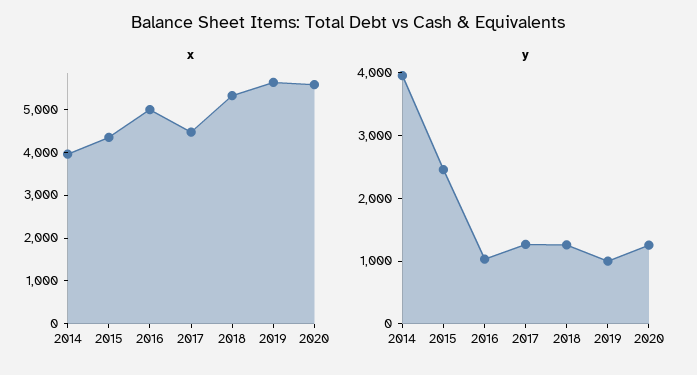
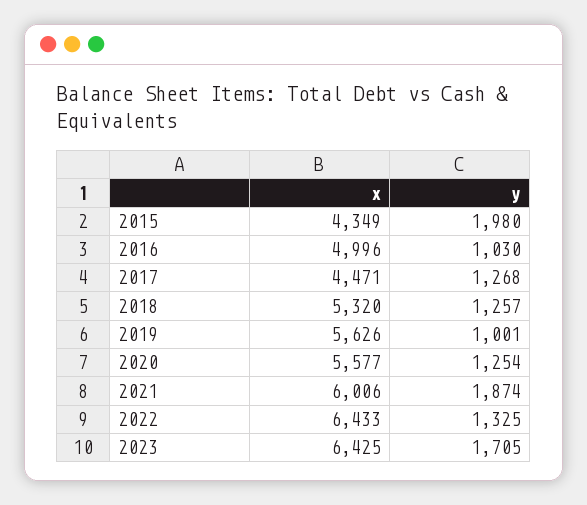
x, 2014: 4000 -> none
y, 2014: 4000 -> none
y, 2015: 2400 -> 1980
x, 2021: none -> 6006
y, 2021: none -> 1874
x, 2022: none -> 6433
y, 2022: none -> 1325
x, 2023: none -> 6425
y, 2023: none -> 1705

